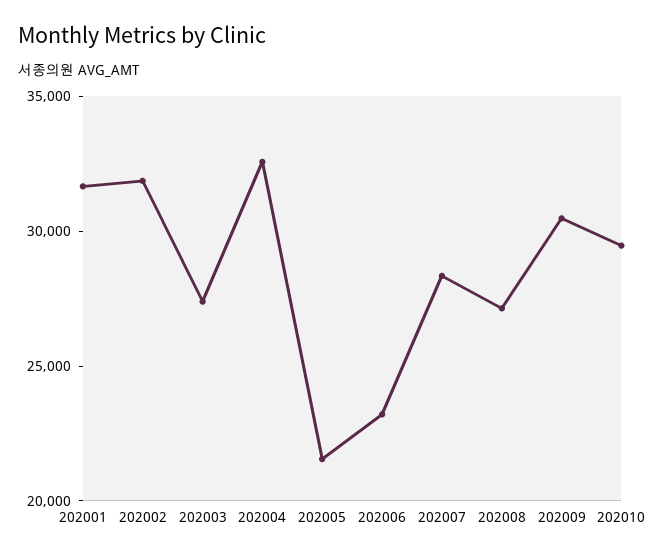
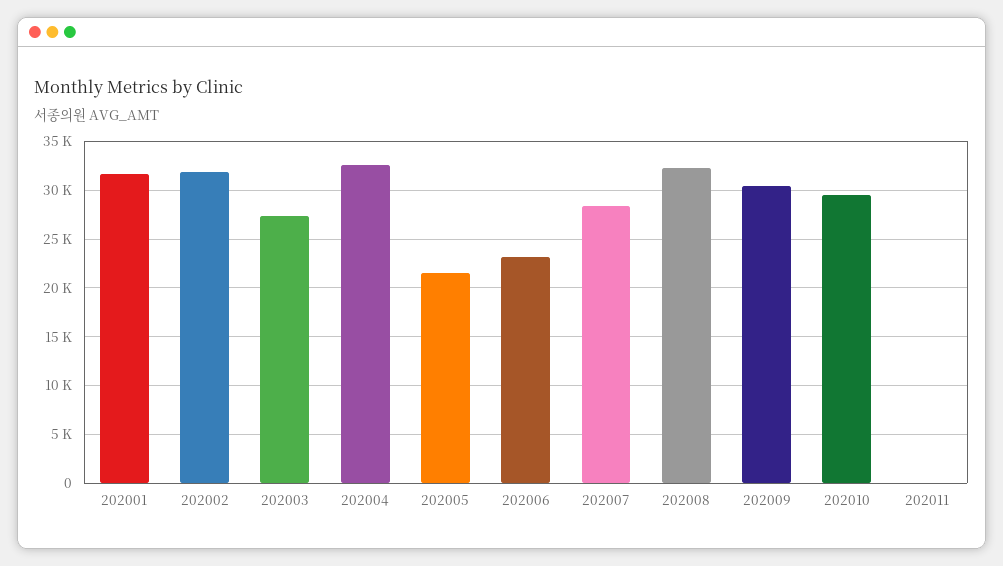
202008: 27000 -> 32000
202011: none -> 0

